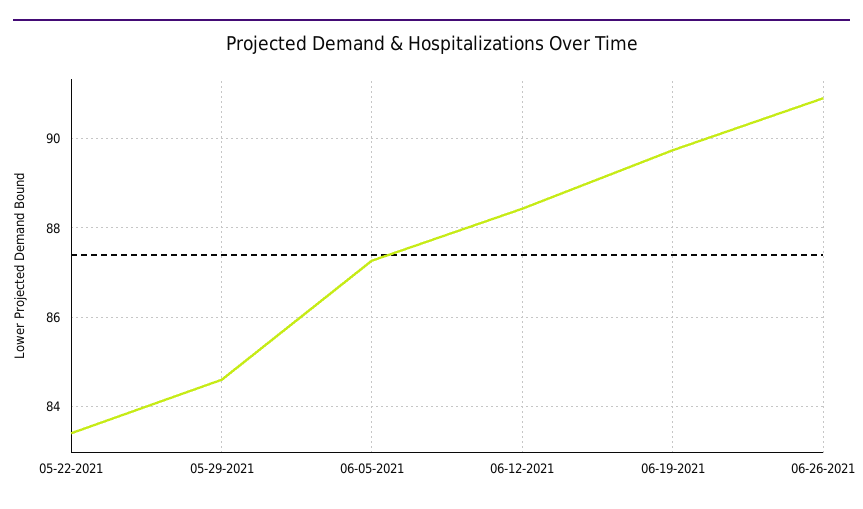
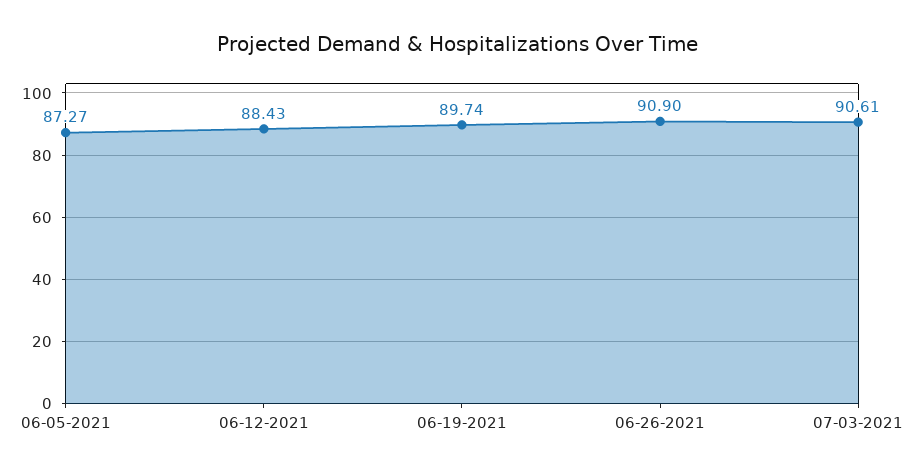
05-22-2021: 83.4 -> none
05-29-2021: 84.6 -> none
07-03-2021: none -> 90.61

